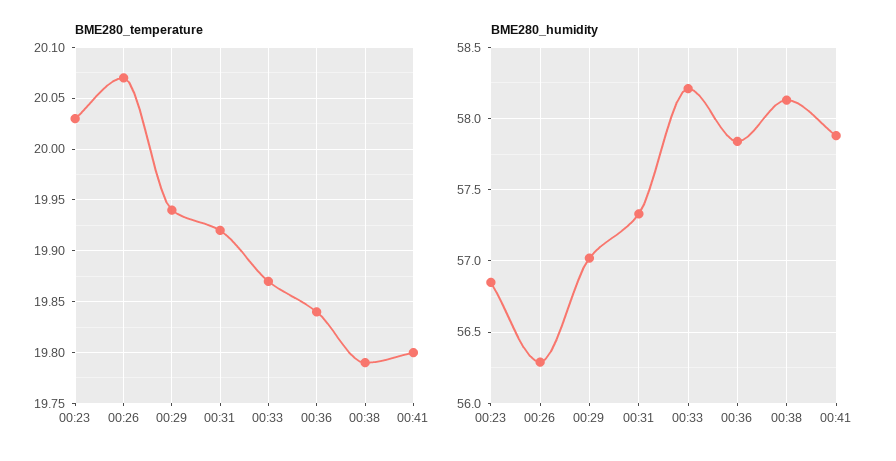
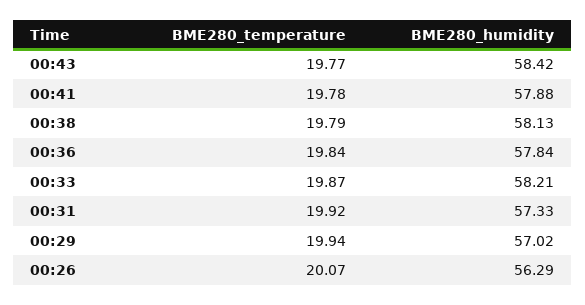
BME280_temperature, 00:23: 20.03 -> none
BME280_temperature, 00:41: 19.8 -> 19.78
BME280_humidity, 00:23: 56.85 -> none
BME280_temperature, 00:43: none -> 19.77
BME280_humidity, 00:43: none -> 58.42

